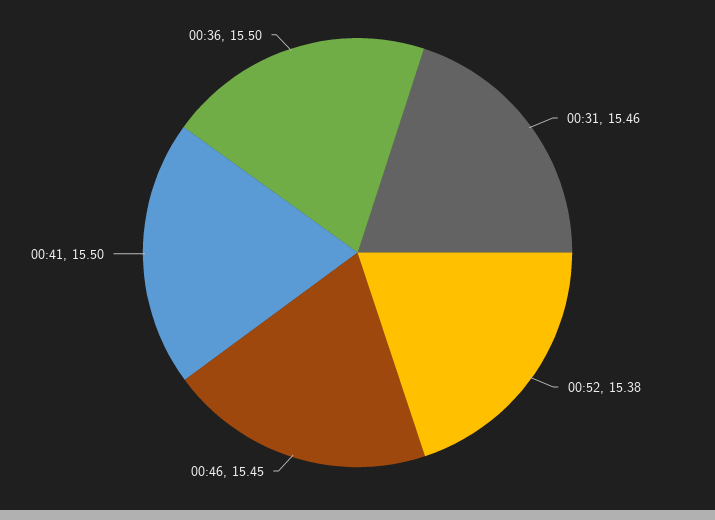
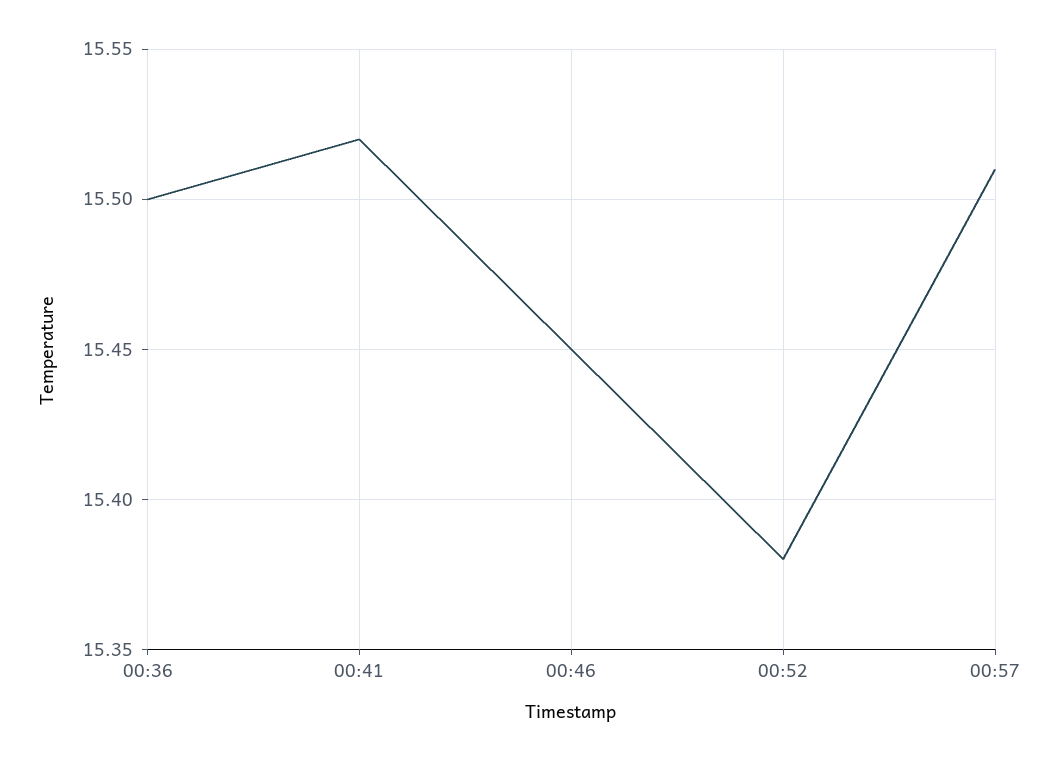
00:31: 15.46 -> none
00:41: 15.5 -> 15.52
00:57: none -> 15.51

